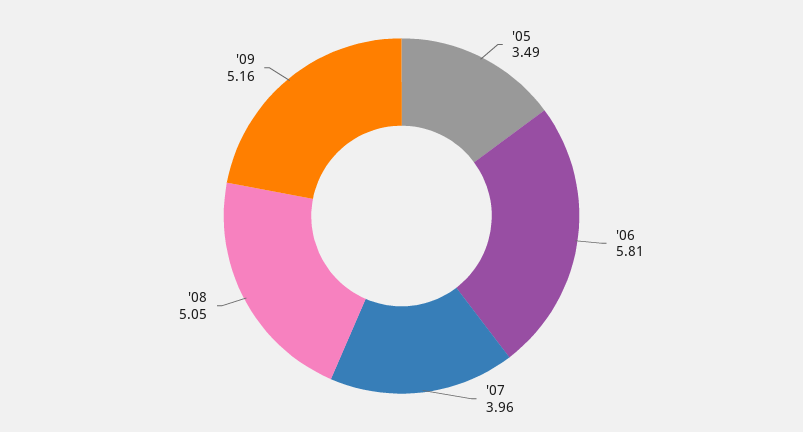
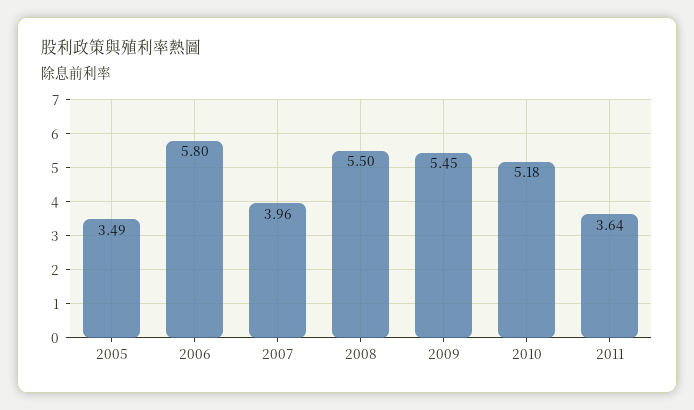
'06: 5.81 -> 5.8
'08: 5.05 -> 5.5
'09: 5.16 -> 5.45
2010: none -> 5.18
2011: none -> 3.64

